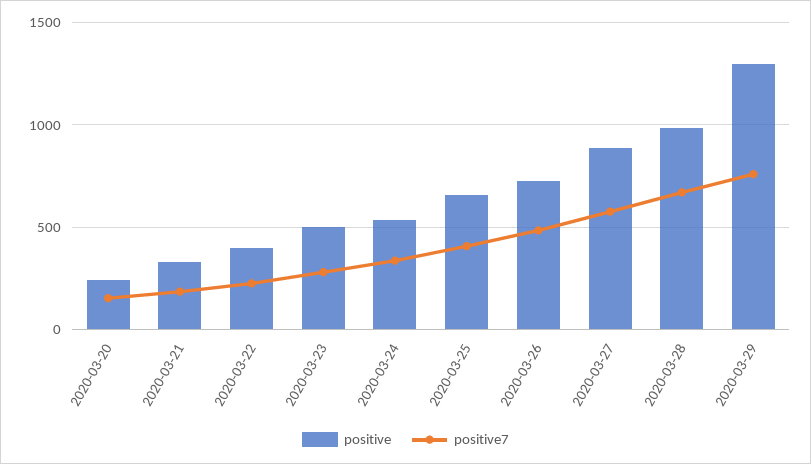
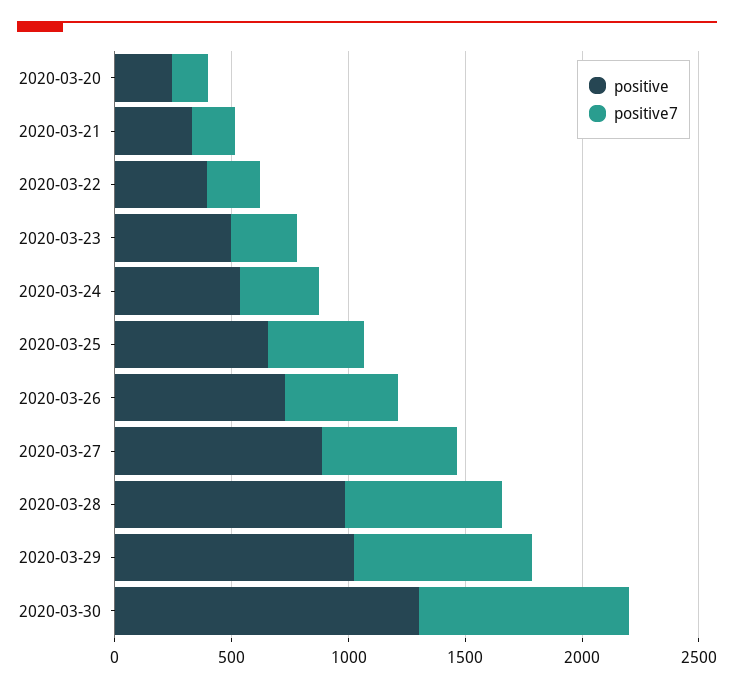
positive, 2020-03-29: 1300 -> 1000
positive, 2020-03-30: none -> 1300
positive7, 2020-03-30: none -> 900

